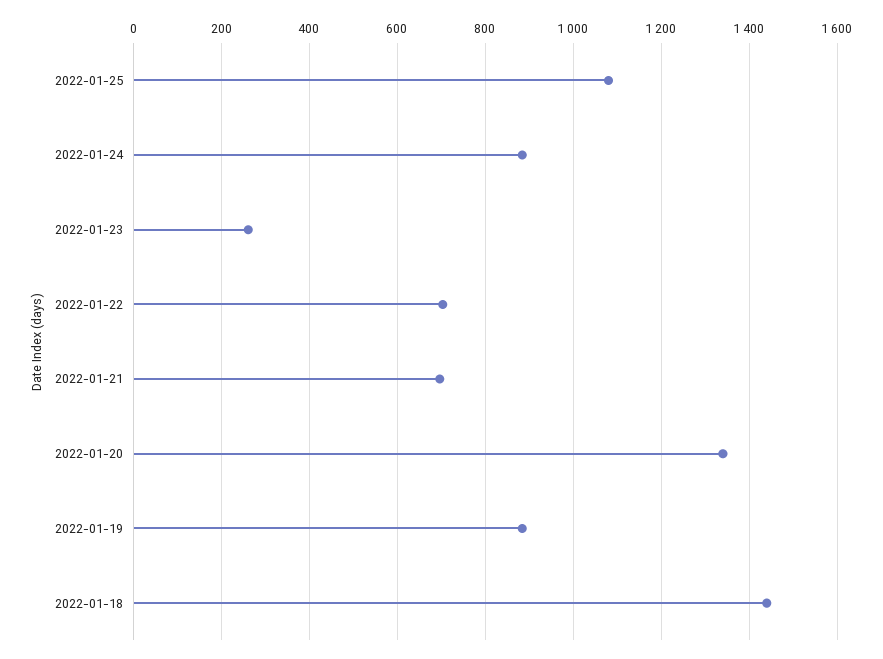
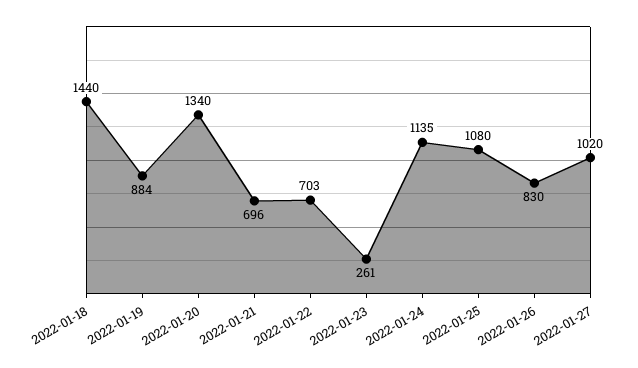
2022-01-24: 880 -> 1135
2022-01-26: none -> 830
2022-01-27: none -> 1020

